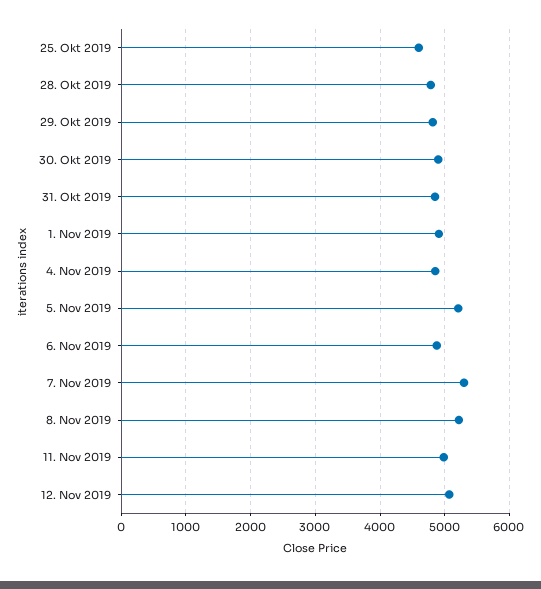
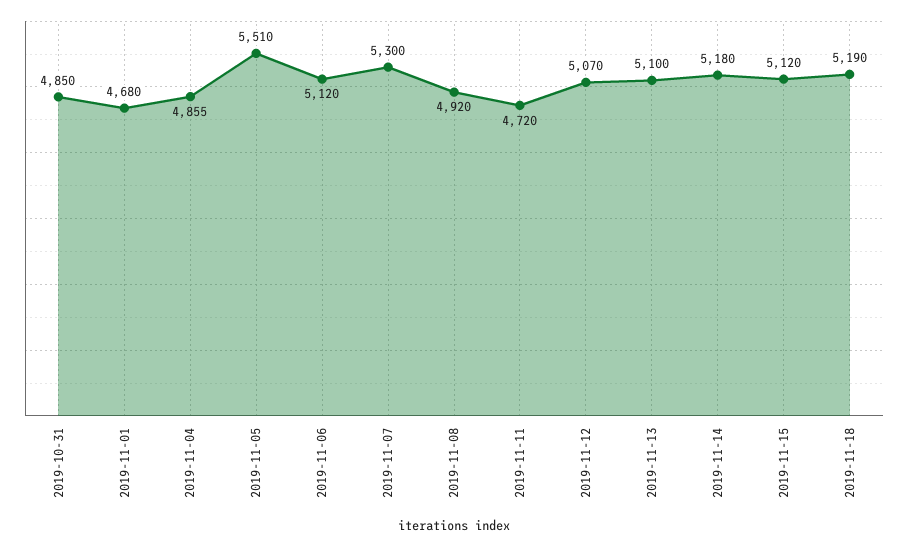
25. Okt 2019: 4600 -> none
28. Okt 2019: 4800 -> none
29. Okt 2019: 4800 -> none
30. Okt 2019: 4900 -> none
1. Nov 2019: 4900 -> 4680
5. Nov 2019: 5200 -> 5510
6. Nov 2019: 4900 -> 5120
8. Nov 2019: 5200 -> 4920
11. Nov 2019: 5000 -> 4720
2019-11-13: none -> 5100
2019-11-14: none -> 5180
2019-11-15: none -> 5120
2019-11-18: none -> 5190

